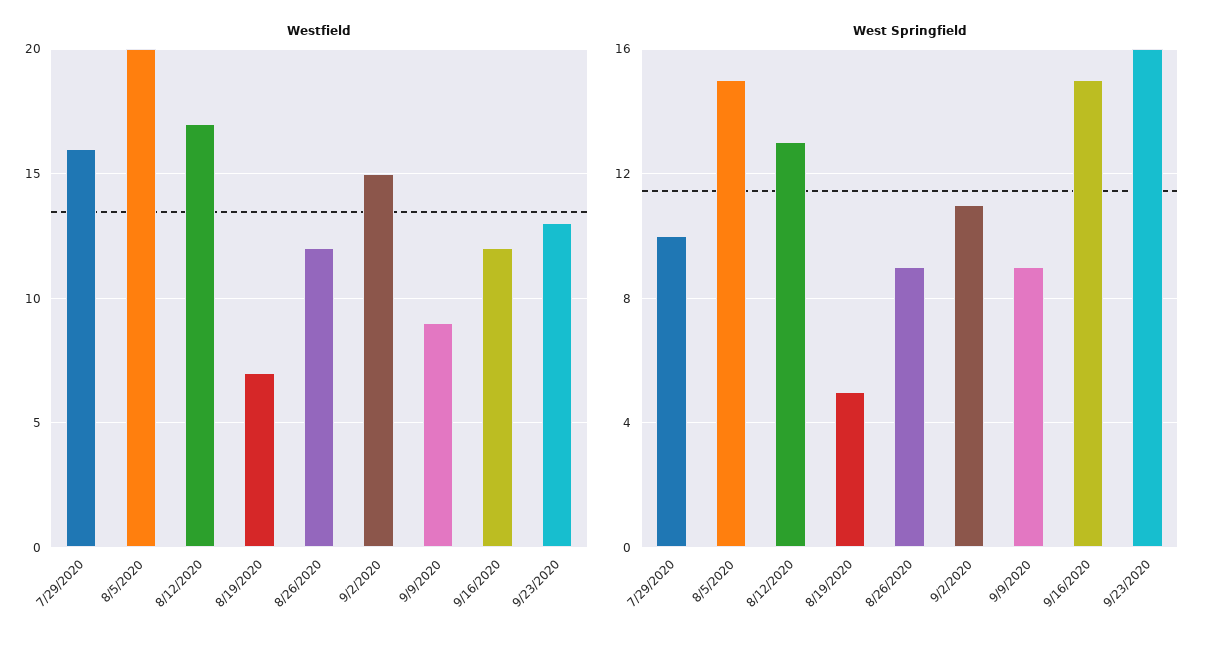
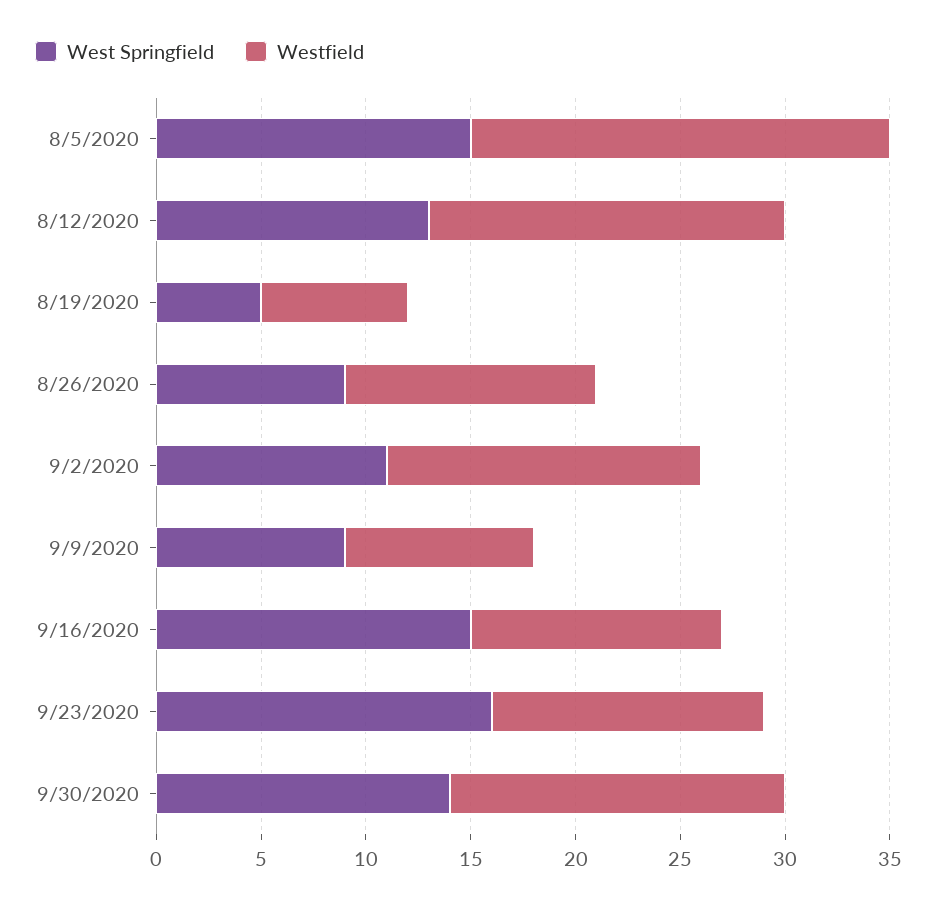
Westfield, 7/29/2020: 16 -> none
West Springfield, 7/29/2020: 10 -> none
West Springfield, 9/30/2020: none -> 14
Westfield, 9/30/2020: none -> 16

